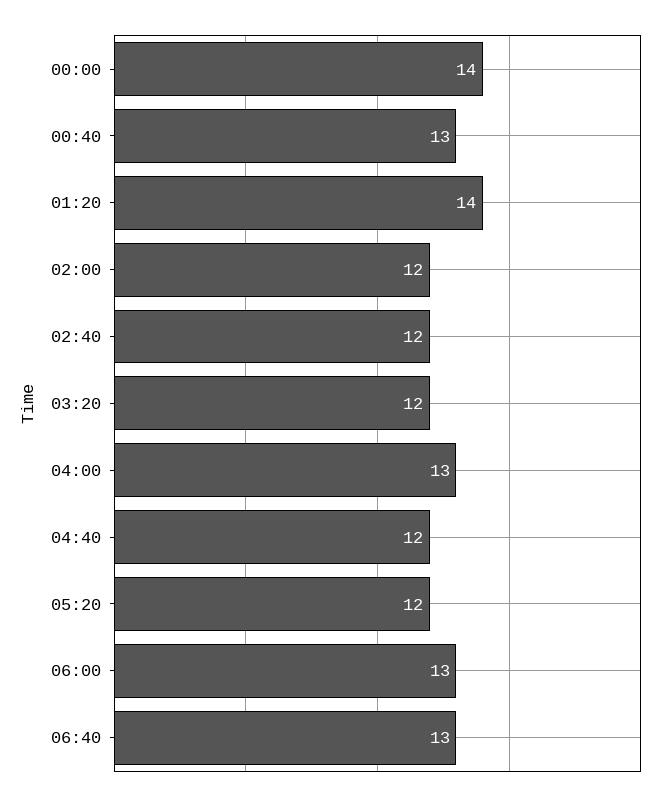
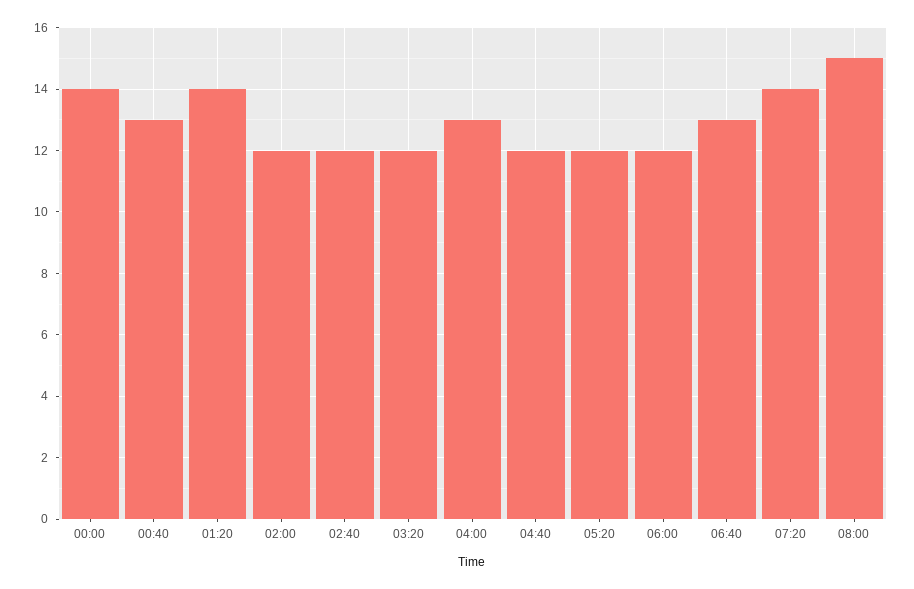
06:00: 13 -> 12
07:20: none -> 14
08:00: none -> 15

